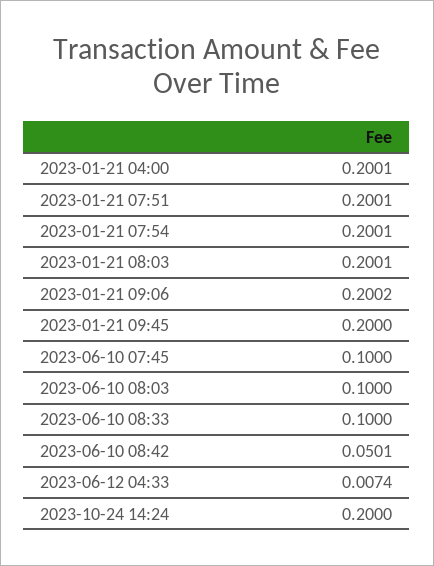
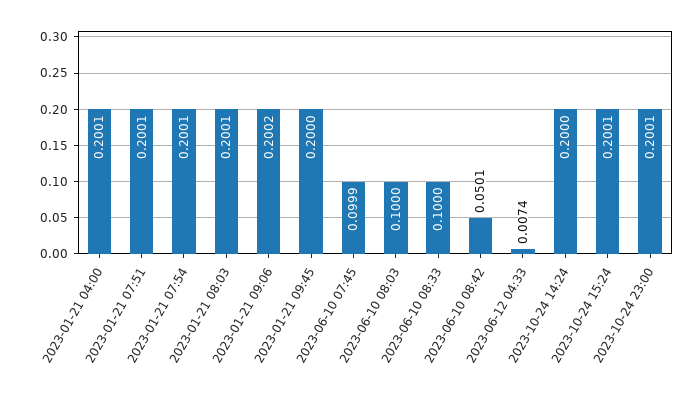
2023-06-10 07:45: 0.1 -> 0.0999
2023-10-24 15:24: none -> 0.2001
2023-10-24 23:00: none -> 0.2001

